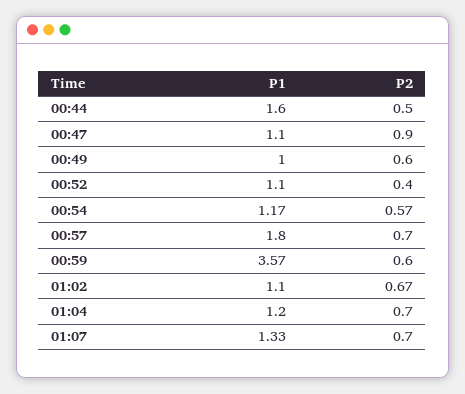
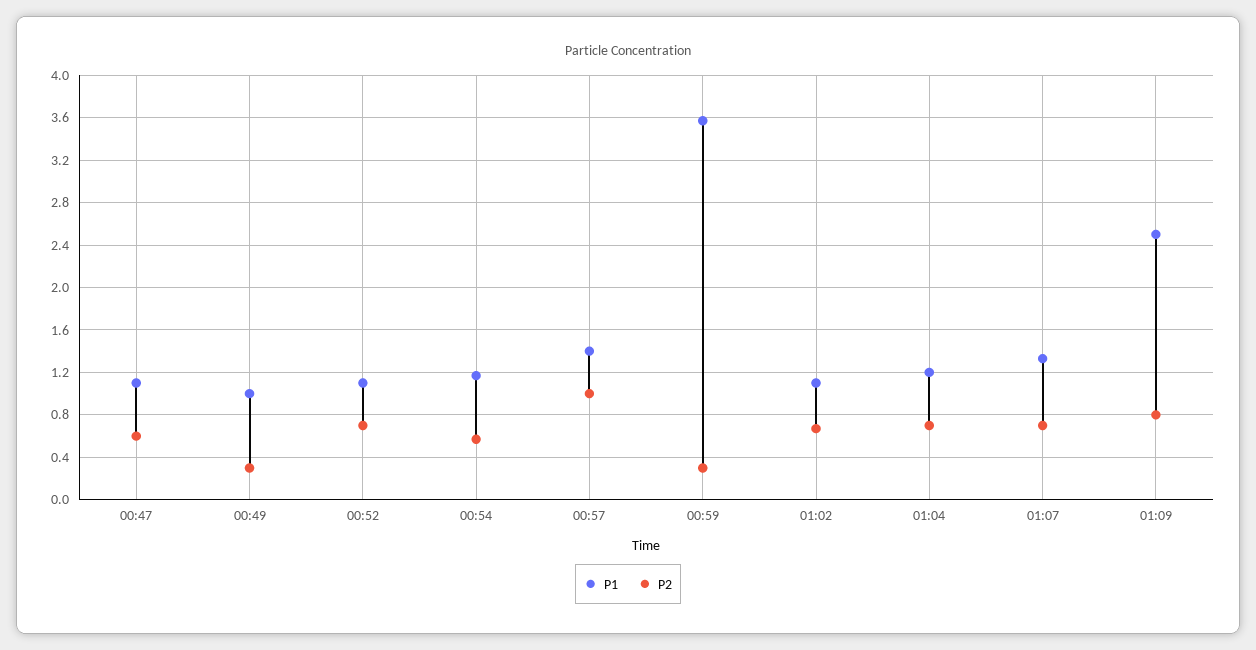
P1, 00:44: 1.6 -> none
P2, 00:44: 0.5 -> none
P2, 00:47: 0.9 -> 0.6
P2, 00:49: 0.6 -> 0.3
P2, 00:52: 0.4 -> 0.7
P1, 00:57: 1.8 -> 1.4
P2, 00:57: 0.7 -> 1
P2, 00:59: 0.6 -> 0.3
P1, 01:09: none -> 2.5
P2, 01:09: none -> 0.8

